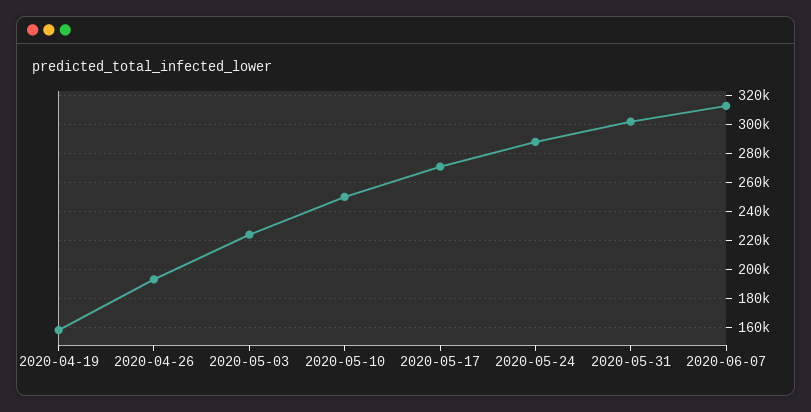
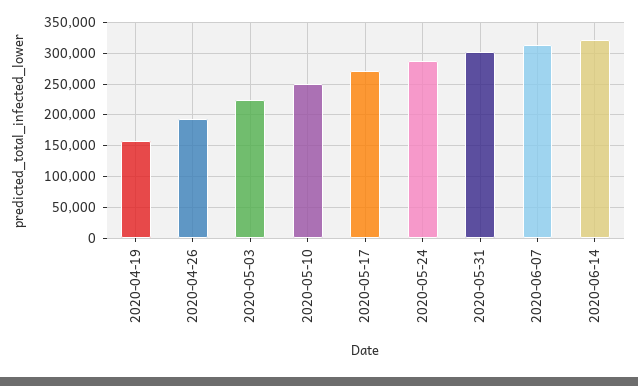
2020-06-14: none -> 320000

